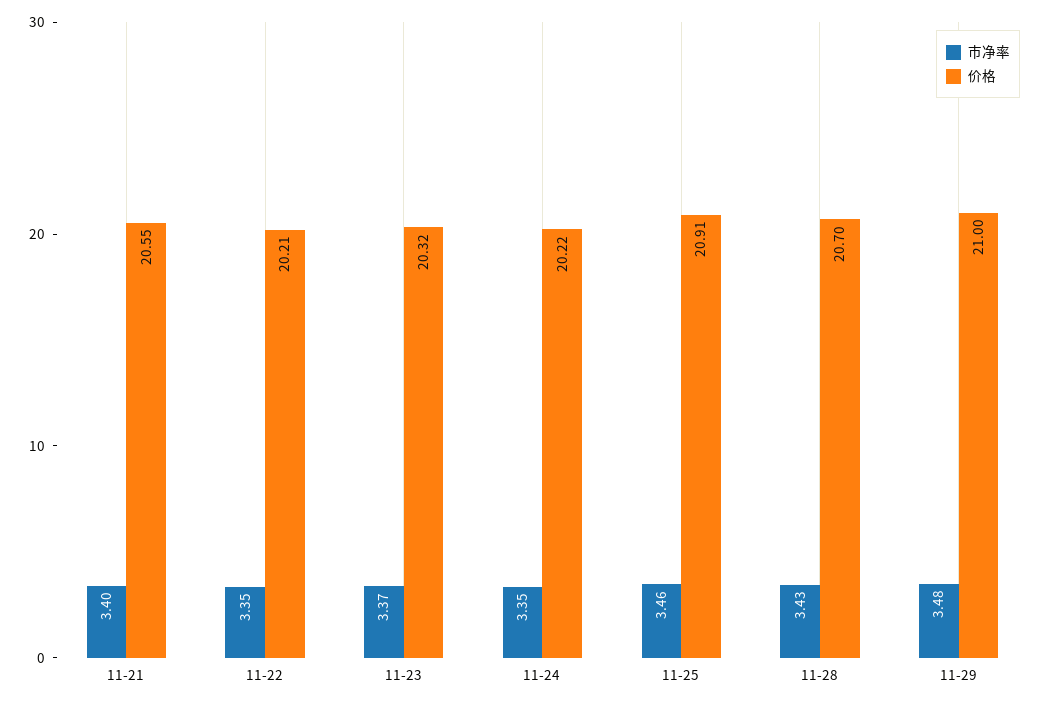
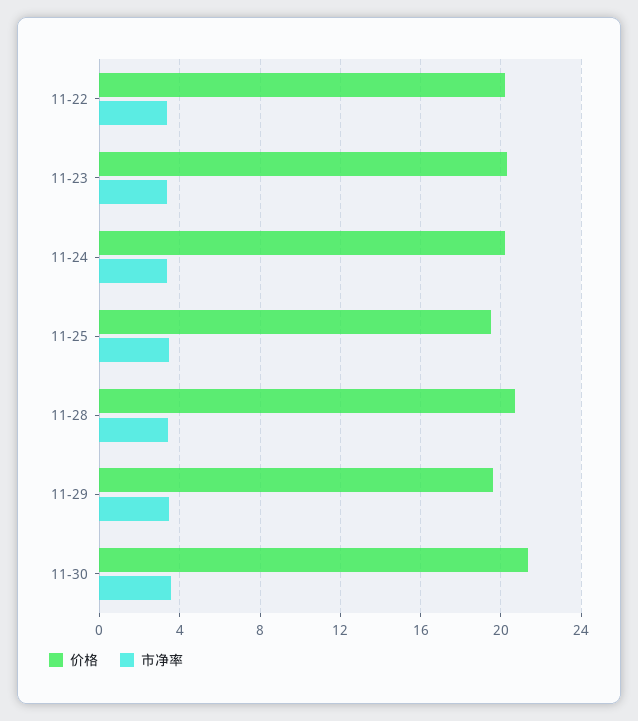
市净率, 11-21: 3.4 -> none
价格, 11-21: 20.55 -> none
价格, 11-25: 20.91 -> 19.5
价格, 11-29: 21 -> 19.5
价格, 11-30: none -> 21.5
市净率, 11-30: none -> 3.5

